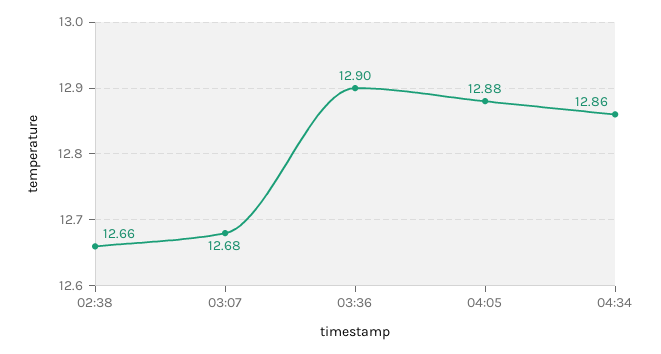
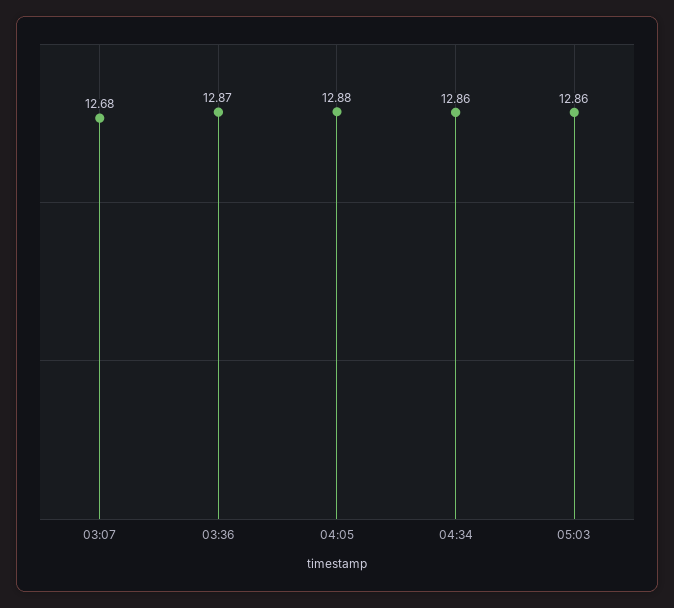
02:38: 12.66 -> none
03:36: 12.9 -> 12.87
05:03: none -> 12.86

